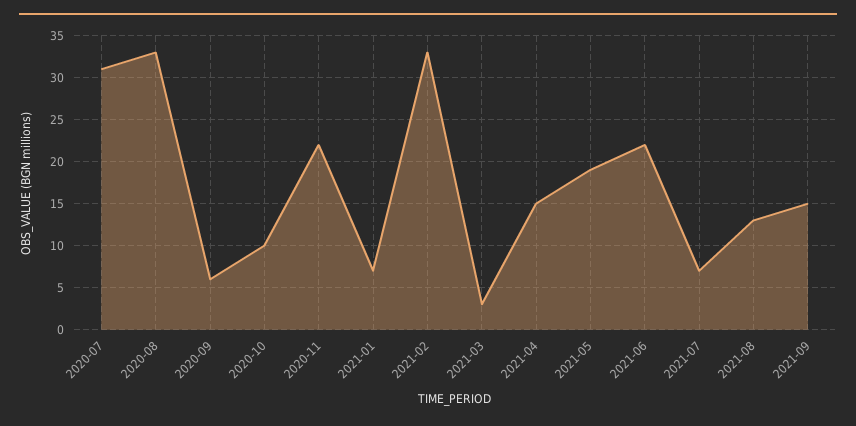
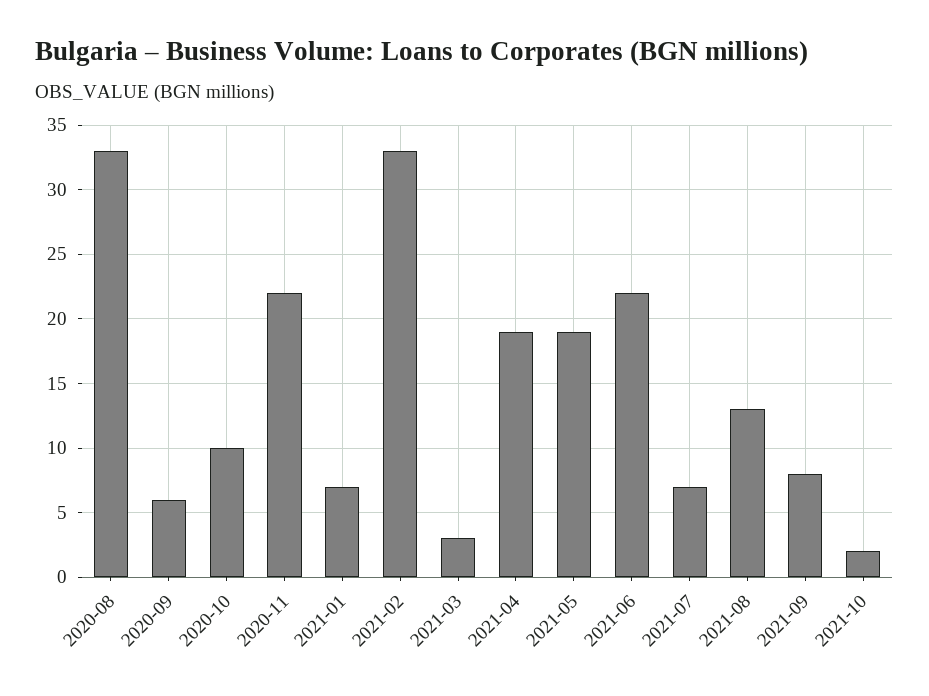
2020-07: 31 -> none
2021-04: 15 -> 19
2021-09: 15 -> 8
2021-10: none -> 2

